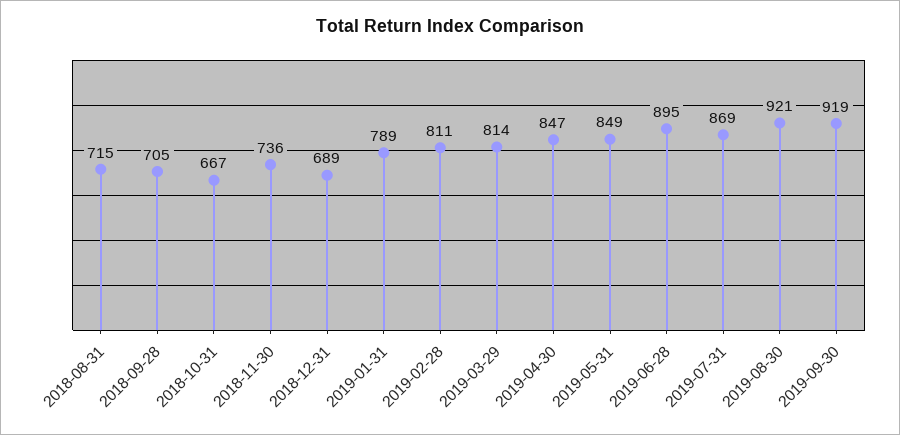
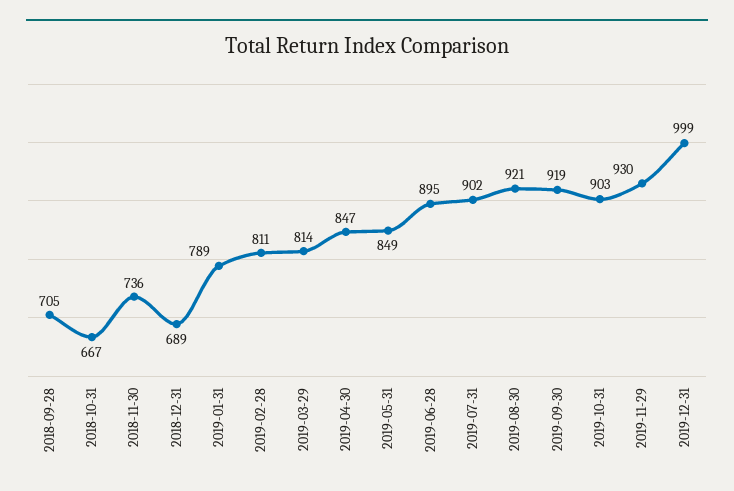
2018-08-31: 715 -> none
2019-07-31: 869 -> 902
2019-10-31: none -> 903
2019-11-29: none -> 930
2019-12-31: none -> 999

